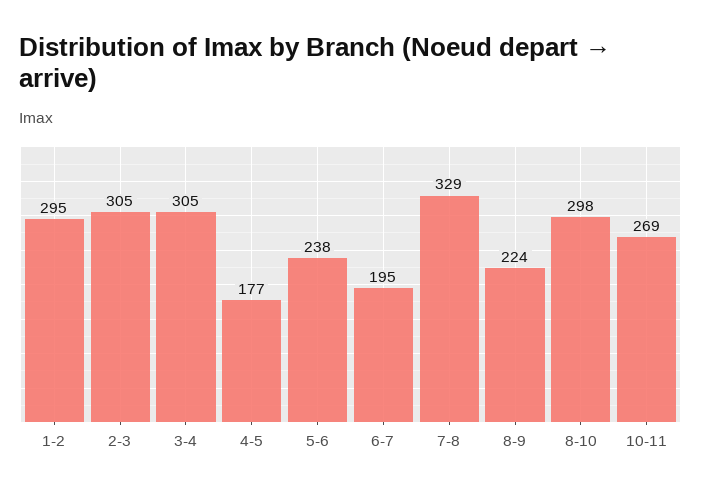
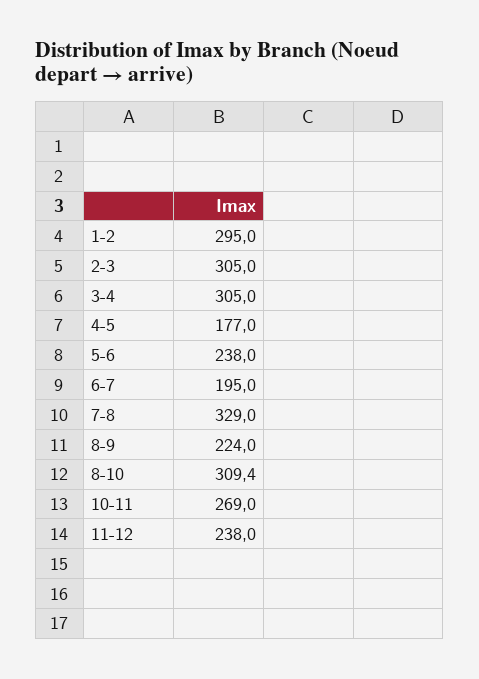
8-10: 298 -> 309.4
11-12: none -> 238

